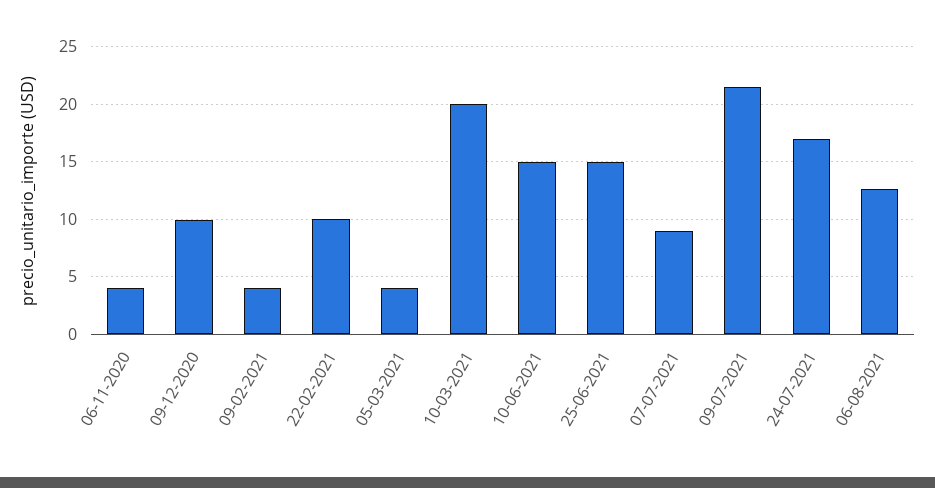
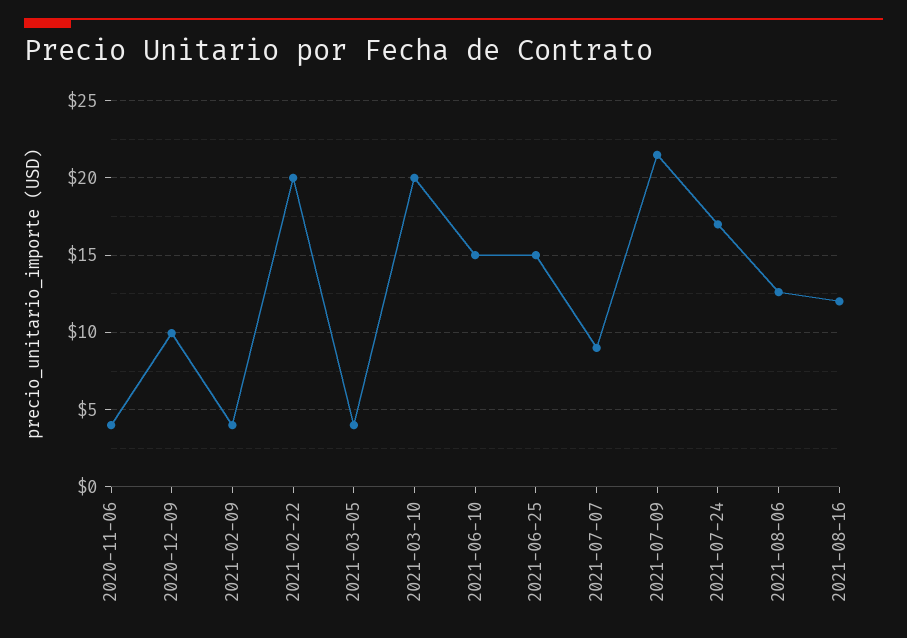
22-02-2021: 10 -> 20
2021-08-16: none -> 12

